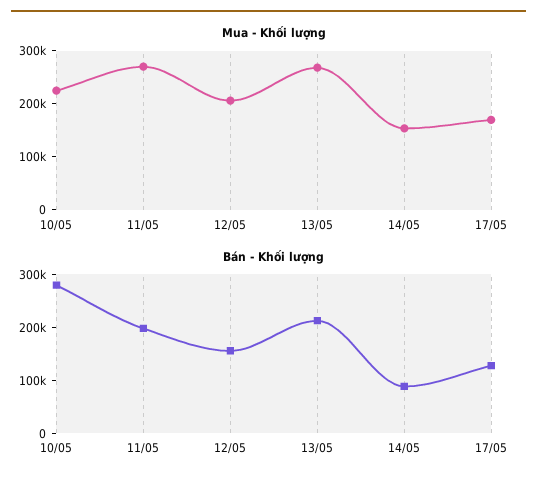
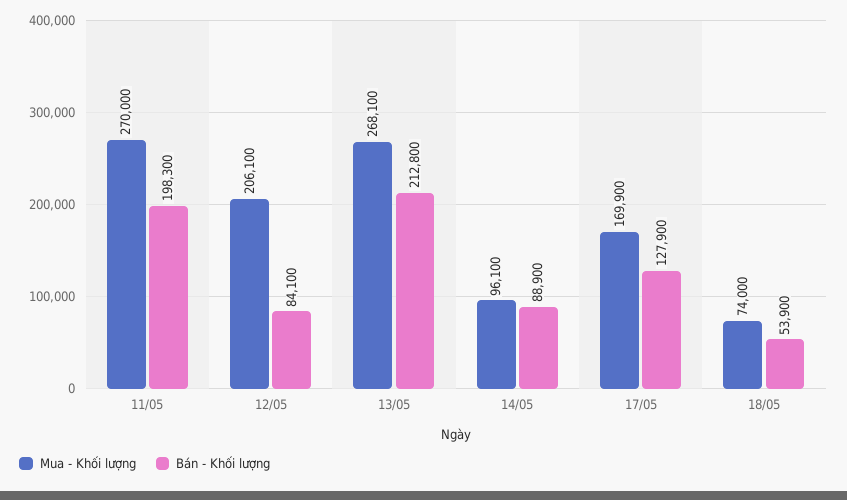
Mua - Khối lượng, 10/05: 220000 -> none
Mua - Khối lượng, 14/05: 160000 -> 96100
Bán - Khối lượng, 10/05: 280000 -> none
Bán - Khối lượng, 12/05: 160000 -> 84100
Mua - Khối lượng, 18/05: none -> 74000
Bán - Khối lượng, 18/05: none -> 53900

